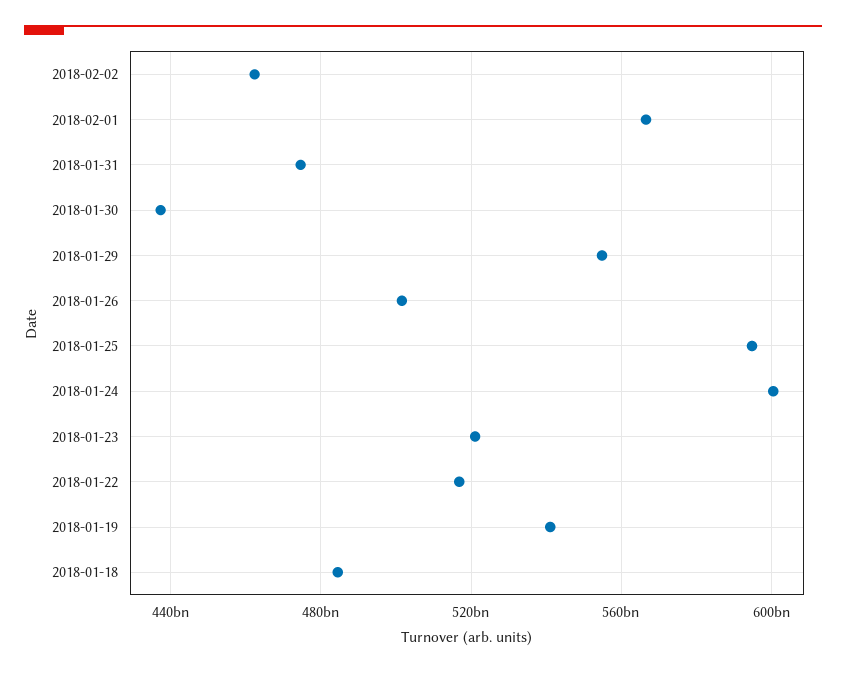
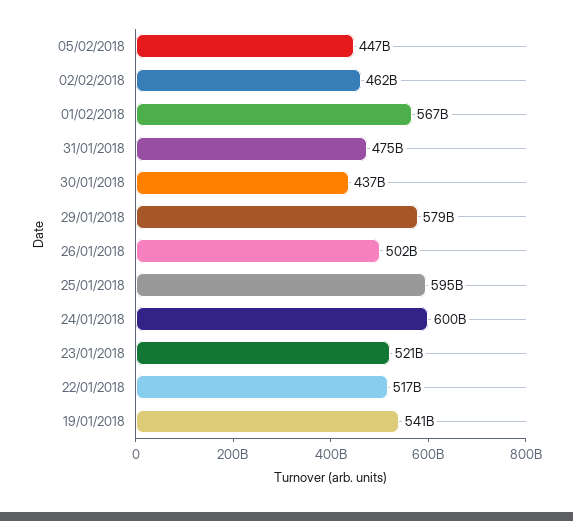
2018-01-29: 555000000000 -> 579000000000
2018-01-18: 485000000000 -> none
05/02/2018: none -> 447000000000

